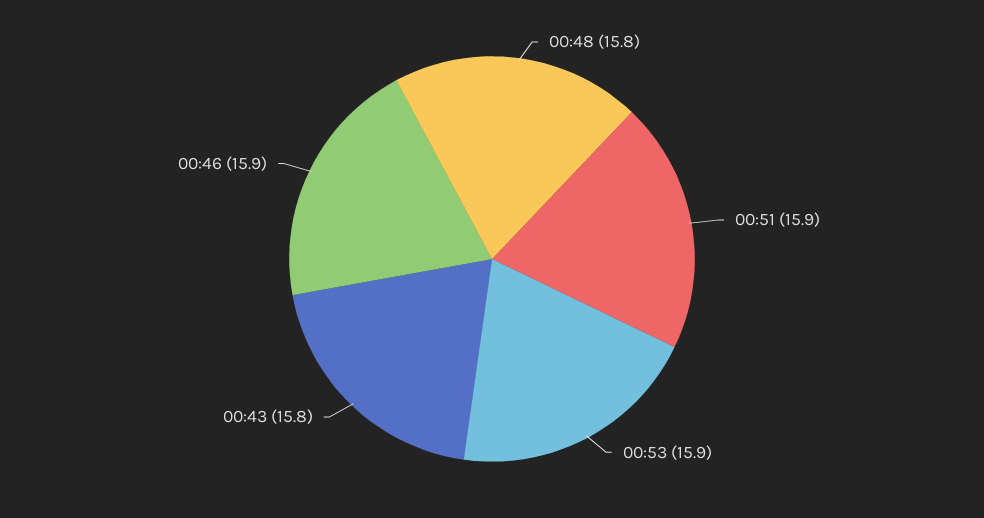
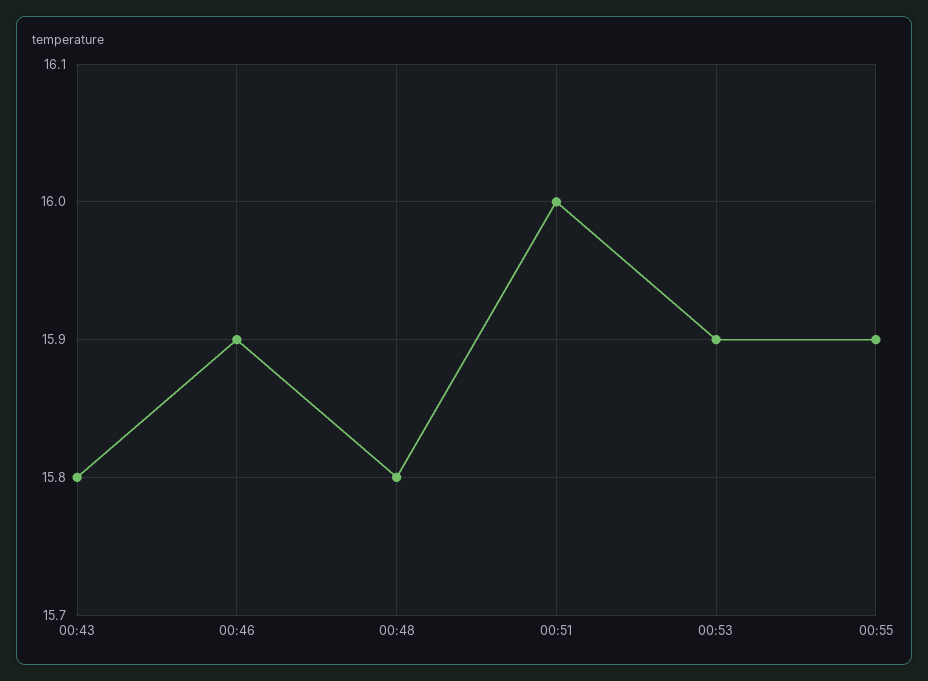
00:51: 15.9 -> 16
00:55: none -> 15.9

